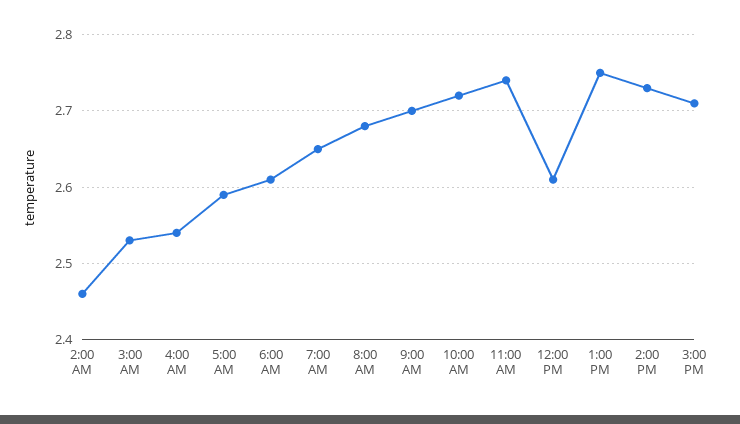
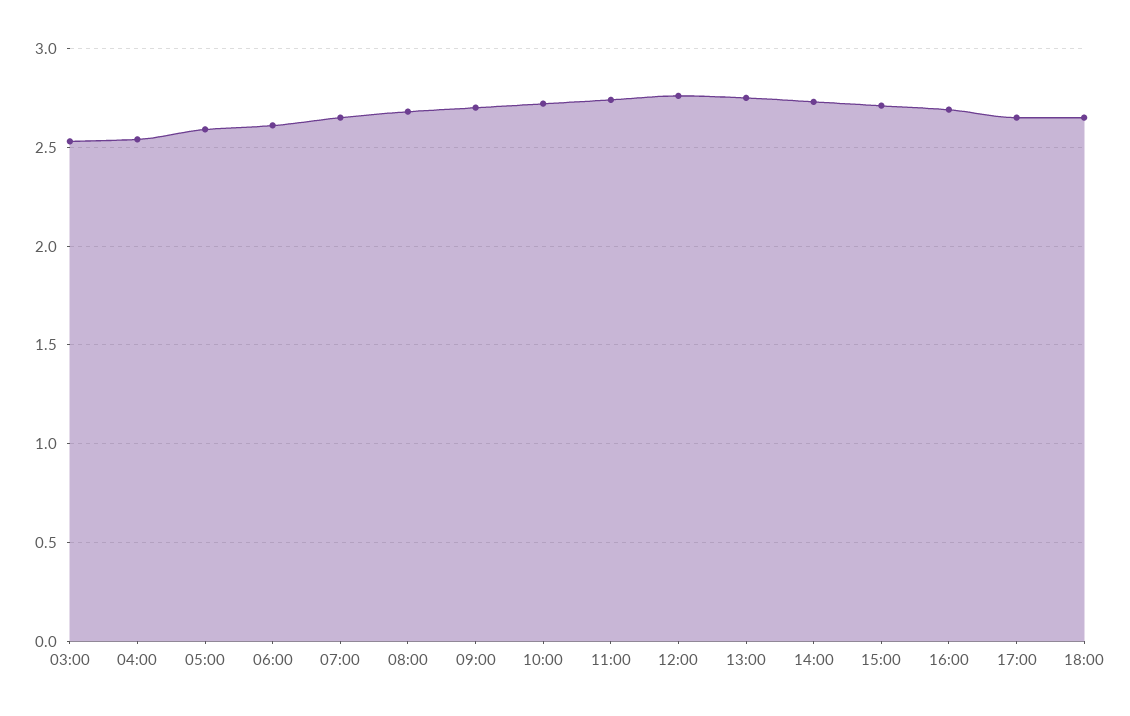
2:00 AM: 2.46 -> none
12:00 PM: 2.61 -> 2.75
16:00: none -> 2.7
17:00: none -> 2.65
18:00: none -> 2.65

